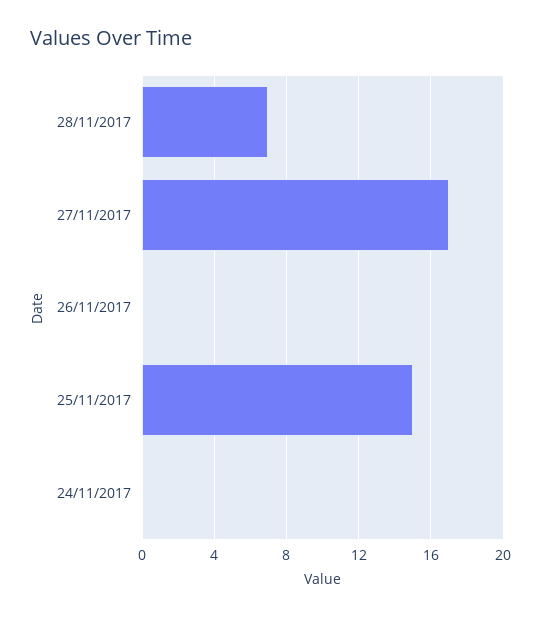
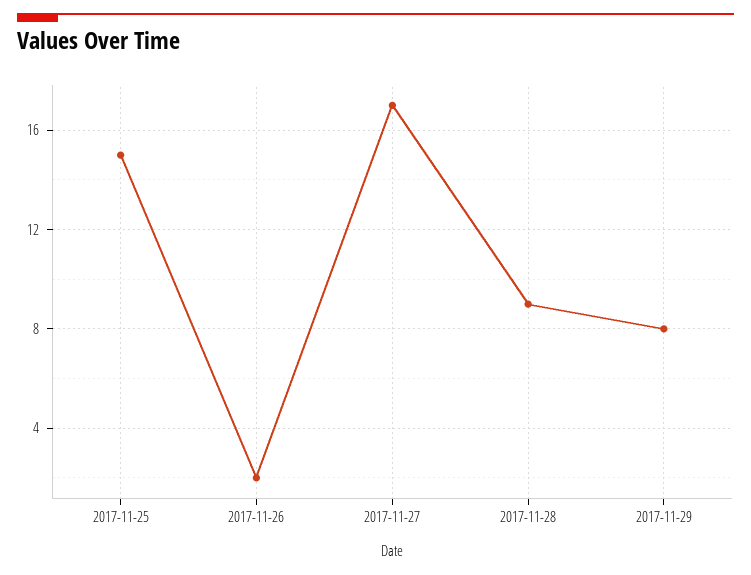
28/11/2017: 7 -> 9
26/11/2017: 0 -> 2
24/11/2017: 0 -> none
2017-11-29: none -> 8

